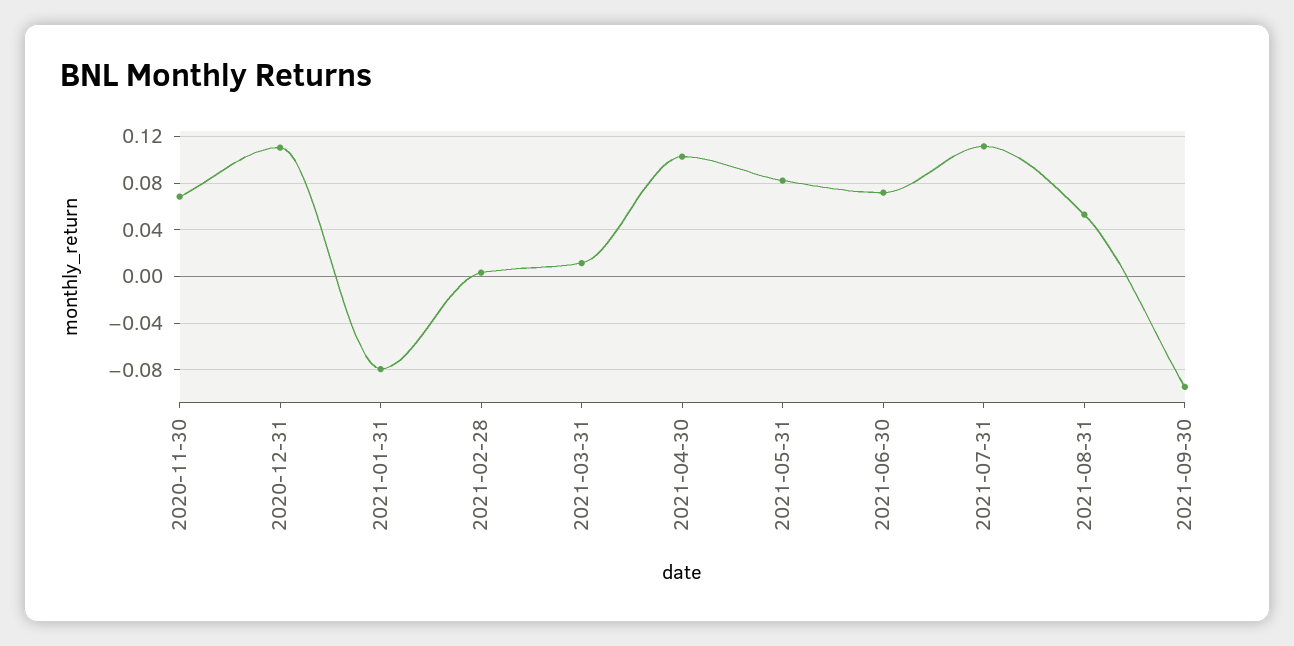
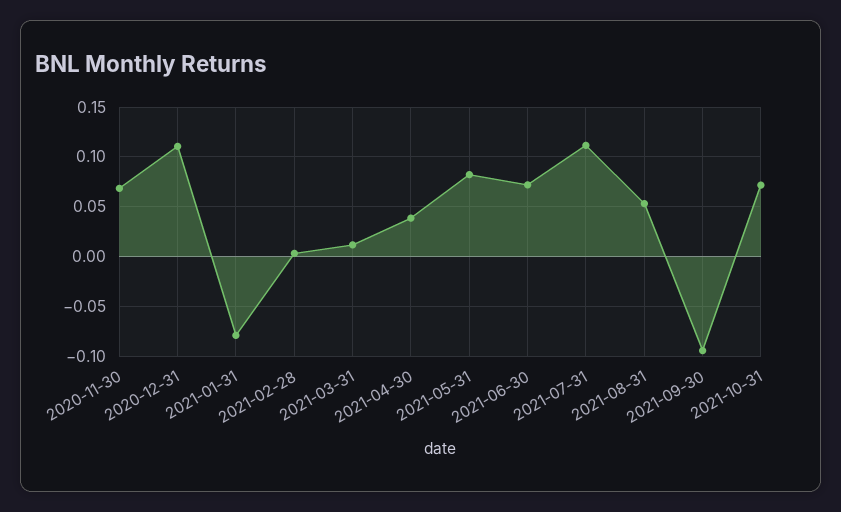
2021-04-30: 0.1 -> 0.04
2021-10-31: none -> 0.07

